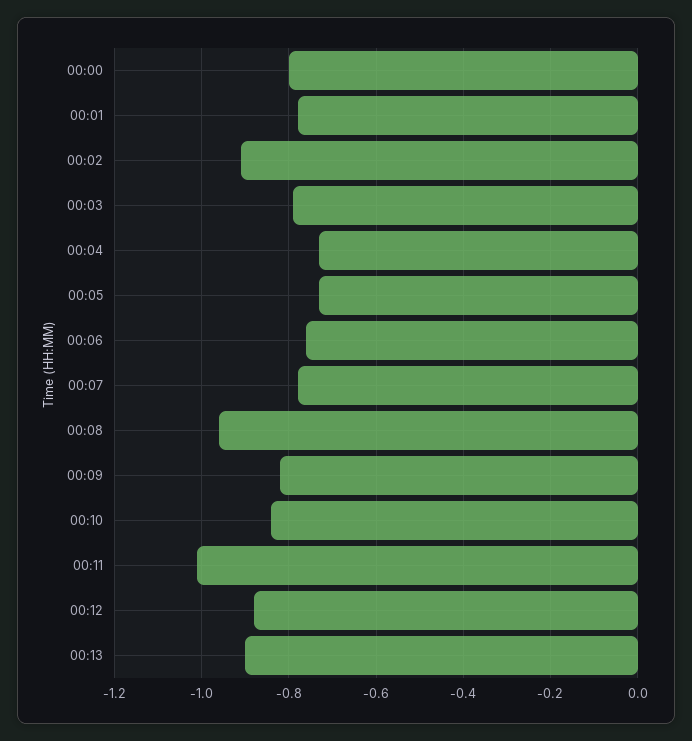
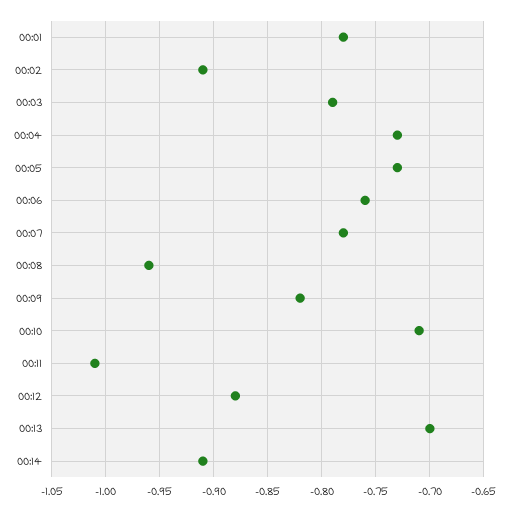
00:00: -0.8 -> none
00:10: -0.85 -> -0.71
00:13: -0.9 -> -0.7
00:14: none -> -0.91

